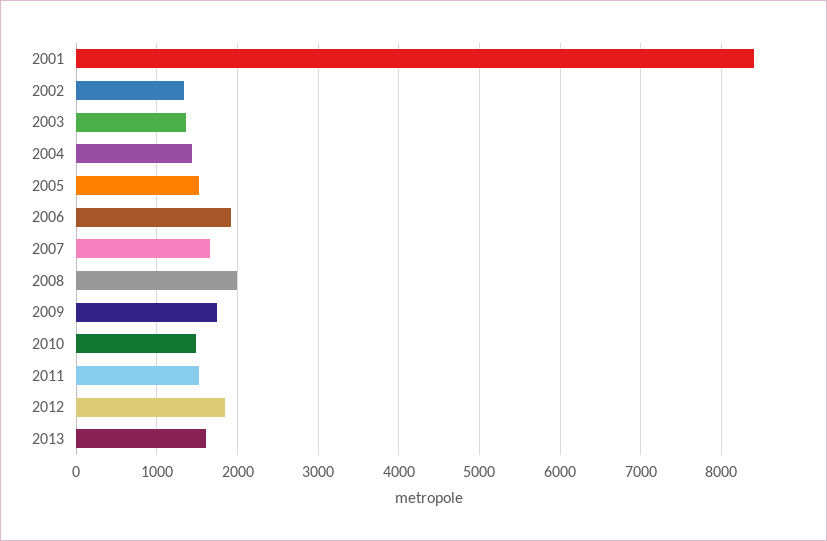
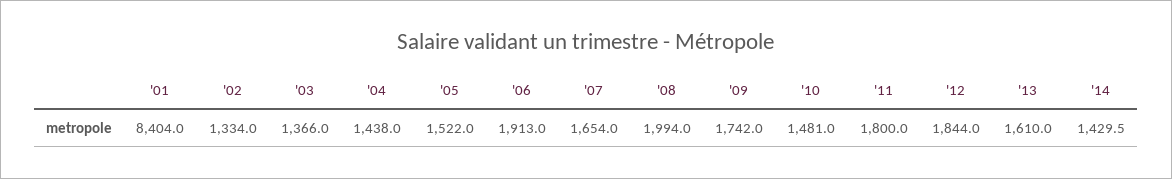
2011: 1500 -> 1800
'14: none -> 1429.5

